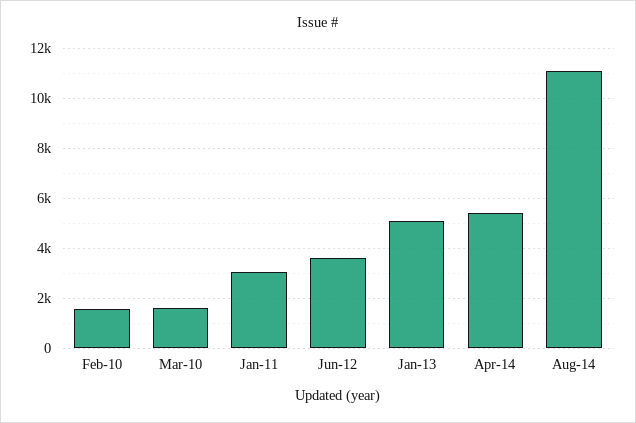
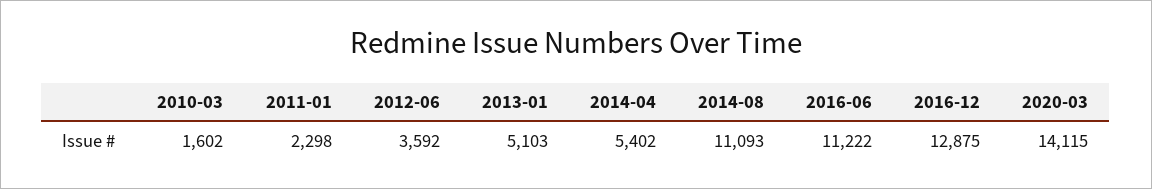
Feb-10: 1500 -> none
Jan-11: 3000 -> 2298
2016-06: none -> 11222
2016-12: none -> 12875
2020-03: none -> 14115

